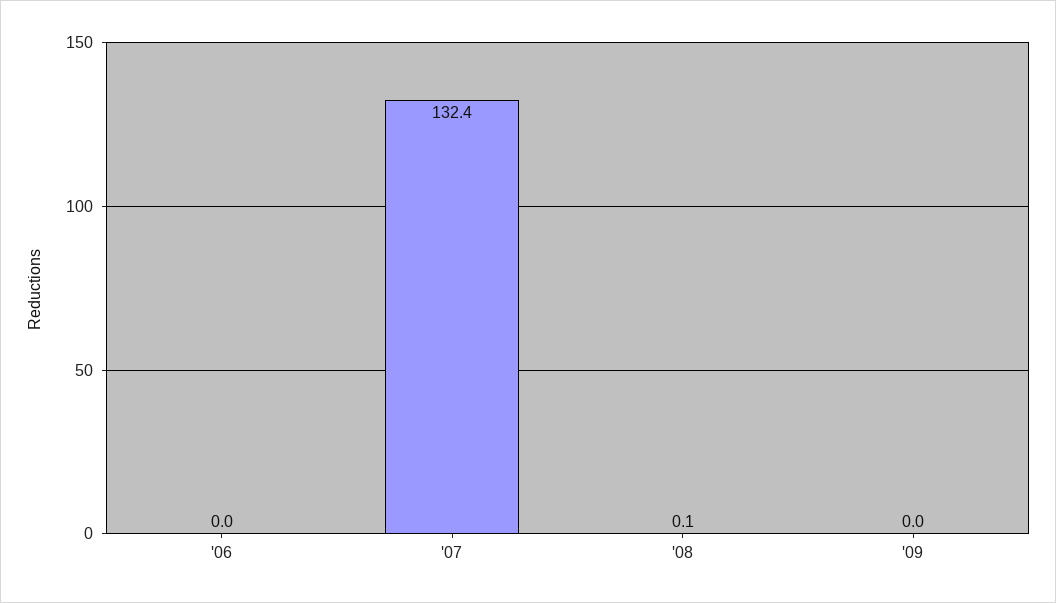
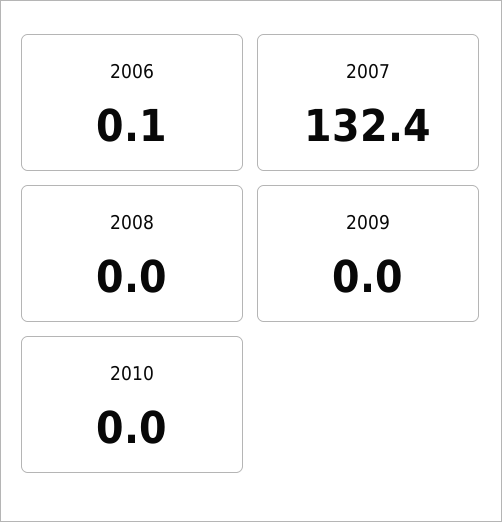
'06: 0 -> 0.1
'08: 0.1 -> 0
2010: none -> 0

